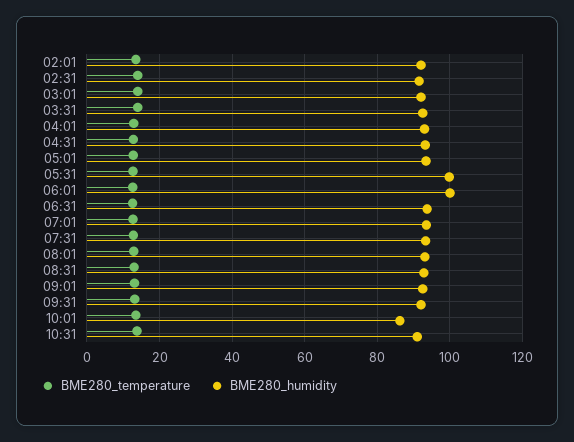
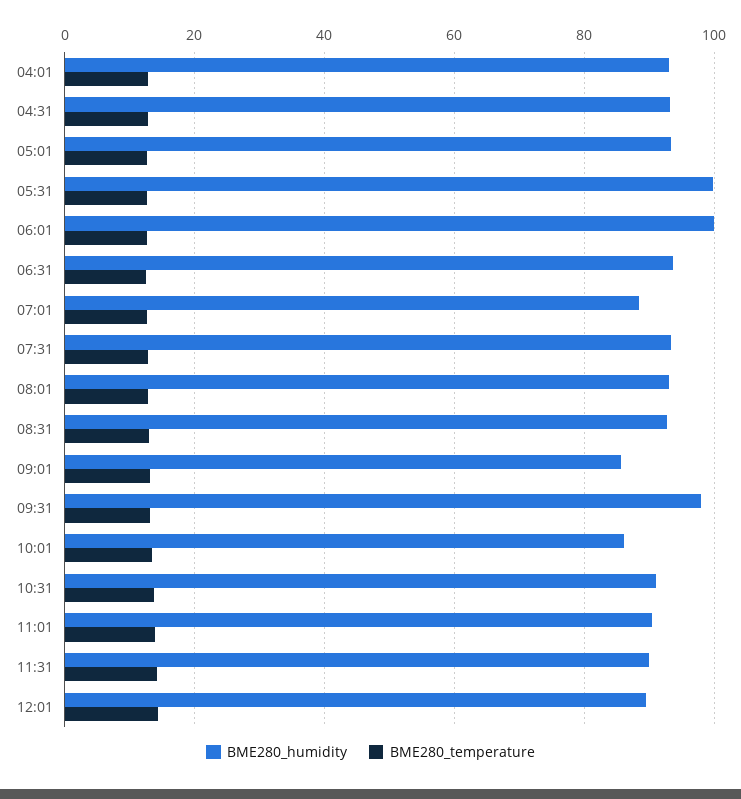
BME280_temperature, 02:01: 14 -> none
BME280_humidity, 02:01: 92 -> none
BME280_temperature, 02:31: 14 -> none
BME280_humidity, 02:31: 92 -> none
BME280_temperature, 03:01: 14 -> none
BME280_humidity, 03:01: 92 -> none
BME280_temperature, 03:31: 14 -> none
BME280_humidity, 03:31: 92 -> none
BME280_humidity, 07:01: 94 -> 88
BME280_humidity, 09:01: 92 -> 86
BME280_humidity, 09:31: 92 -> 98
BME280_humidity, 11:01: none -> 90
BME280_temperature, 11:01: none -> 14
BME280_humidity, 11:31: none -> 90
BME280_temperature, 11:31: none -> 14
BME280_humidity, 12:01: none -> 90
BME280_temperature, 12:01: none -> 14

